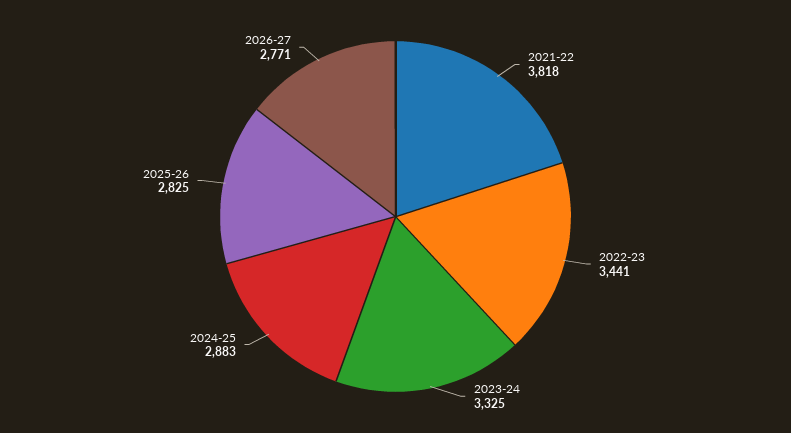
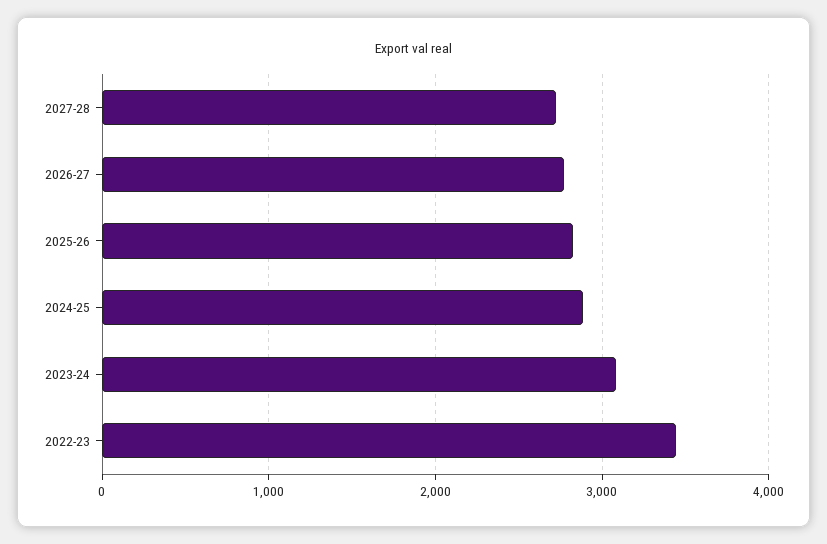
2021-22: 3818 -> none
2023-24: 3325 -> 3100
2027-28: none -> 2700

